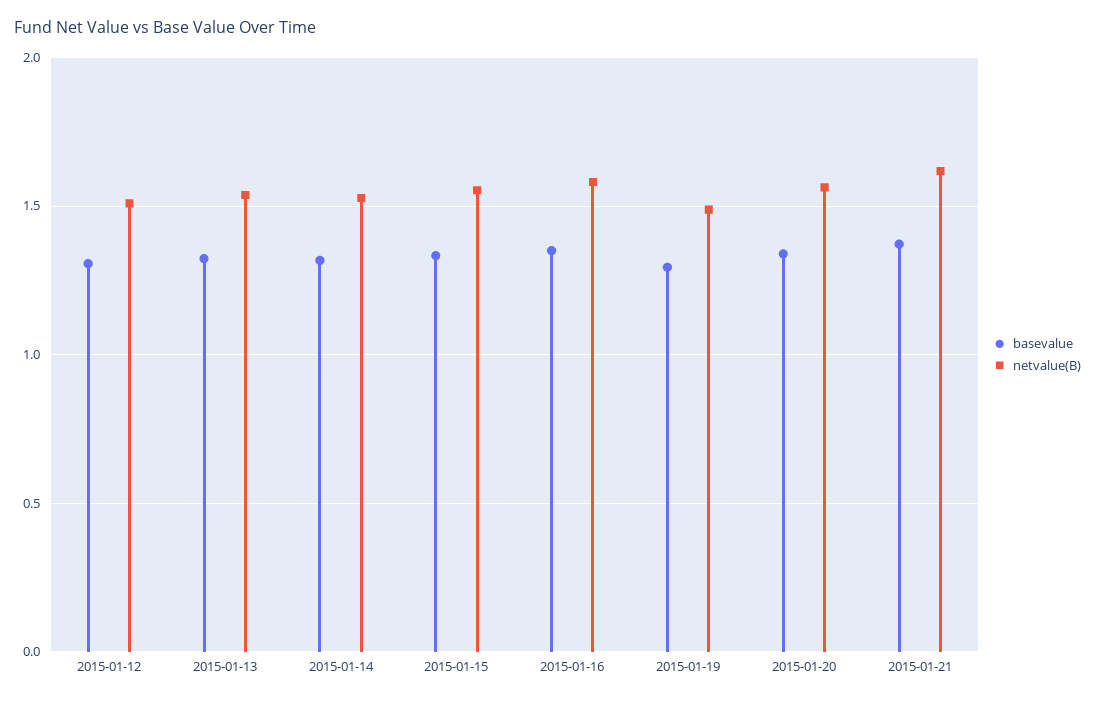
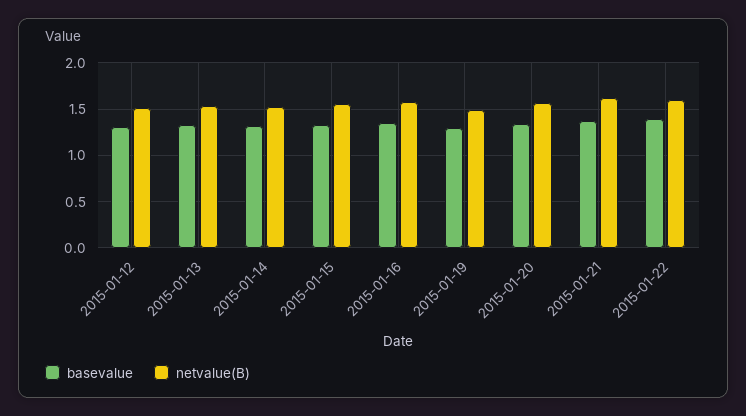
basevalue, 2015-01-22: none -> 1.4
netvalue(B), 2015-01-22: none -> 1.6

